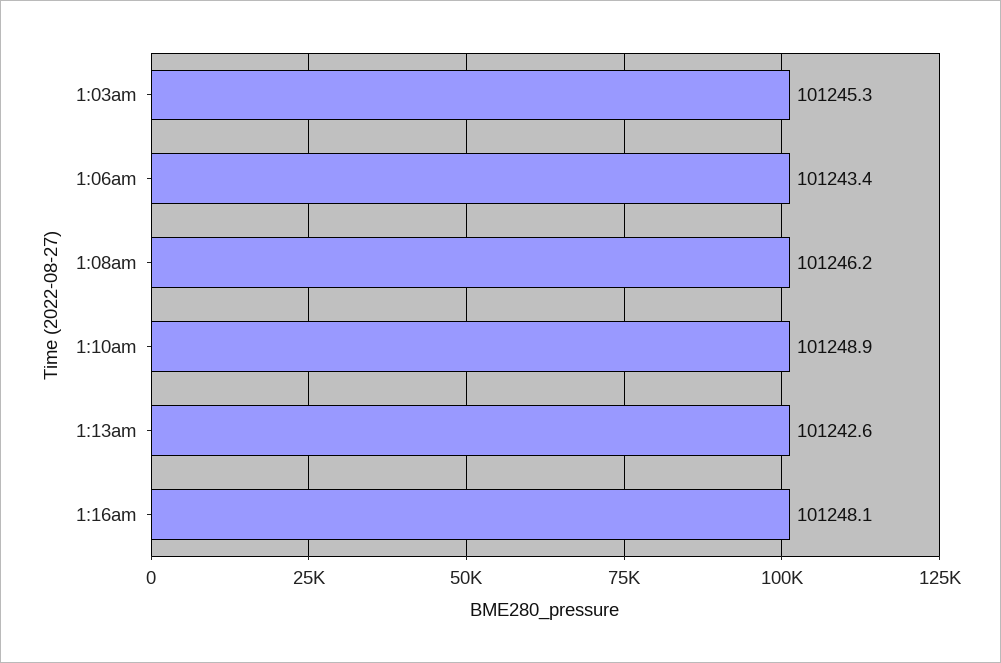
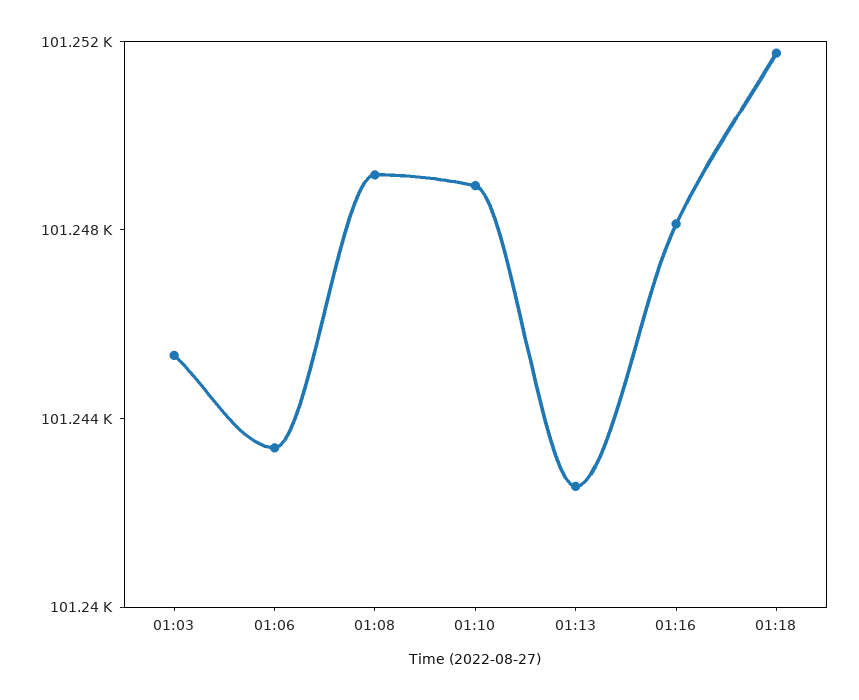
1:08am: 101246.2 -> 101249
01:18: none -> 101252

